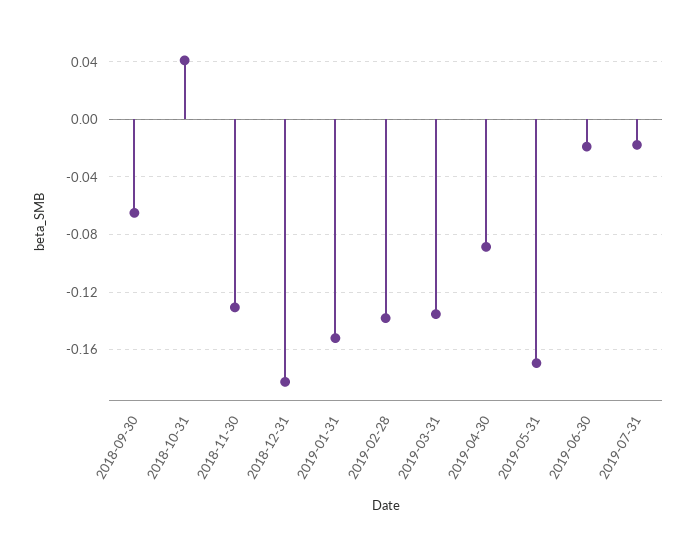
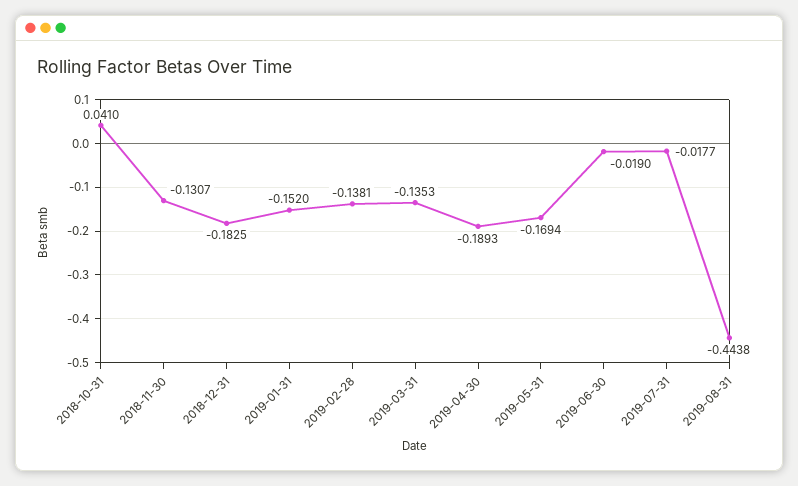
2018-09-30: -0.065 -> none
2019-04-30: -0.09 -> -0.1893
2019-08-31: none -> -0.4438

